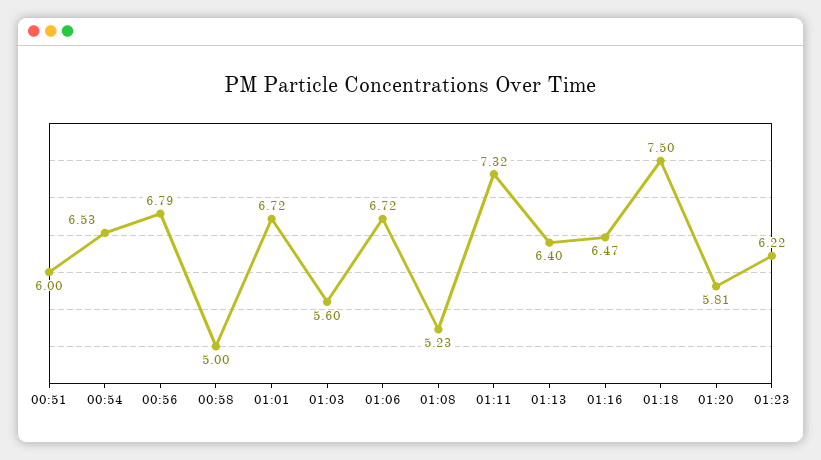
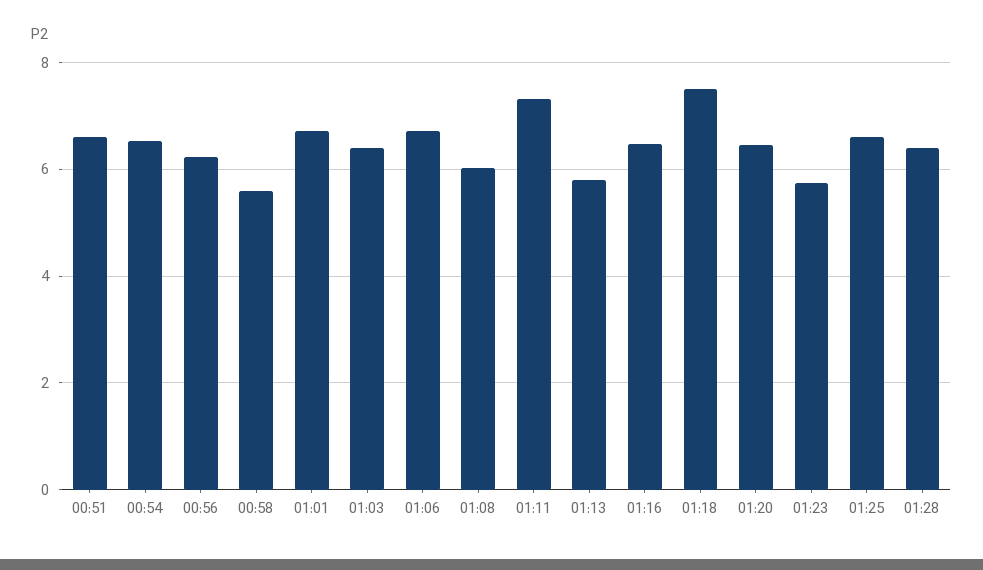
00:51: 6 -> 6.6
00:56: 6.79 -> 6.2
00:58: 5 -> 5.6
01:03: 5.6 -> 6.4
01:08: 5.23 -> 6
01:13: 6.4 -> 5.8
01:20: 5.81 -> 6.4
01:23: 6.22 -> 5.8
01:25: none -> 6.6
01:28: none -> 6.4

